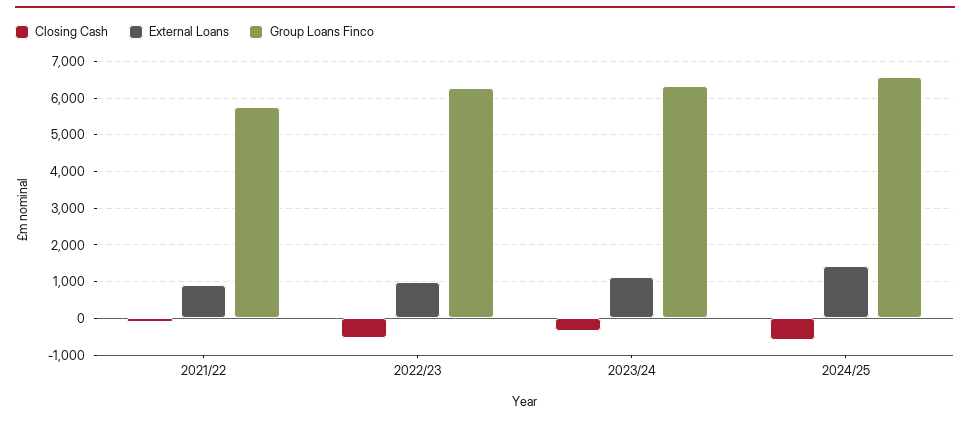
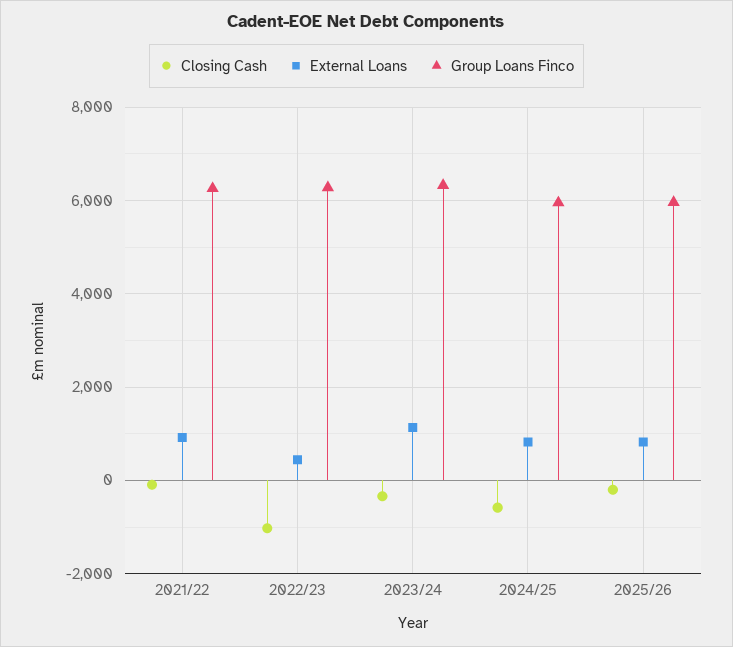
Group Loans Finco, 2021/22: 5800 -> 6200
Closing Cash, 2022/23: -600 -> -1000
External Loans, 2022/23: 1000 -> 400
External Loans, 2024/25: 1400 -> 800
Group Loans Finco, 2024/25: 6600 -> 6000
Closing Cash, 2025/26: none -> -200
External Loans, 2025/26: none -> 800
Group Loans Finco, 2025/26: none -> 6000

